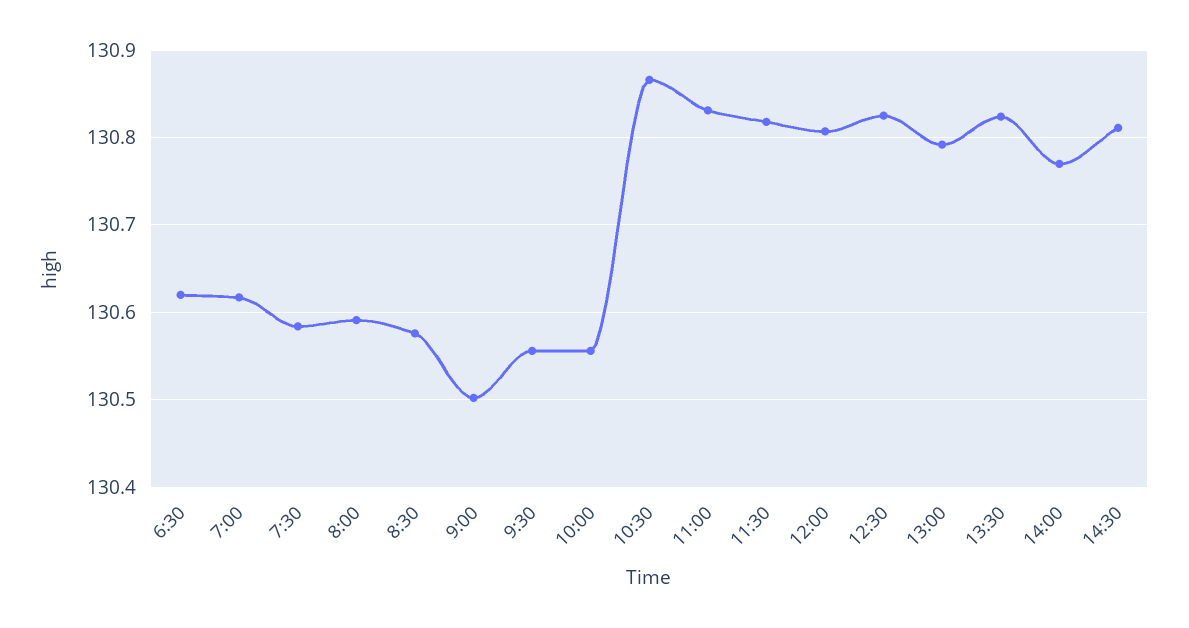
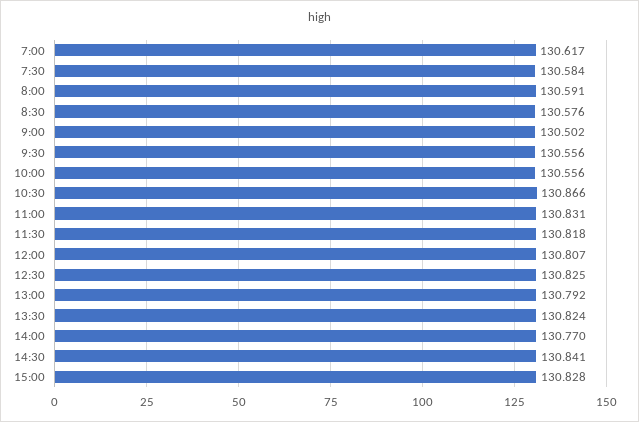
6:30: 130.62 -> none
14:30: 130.81 -> 130.841
15:00: none -> 130.828

